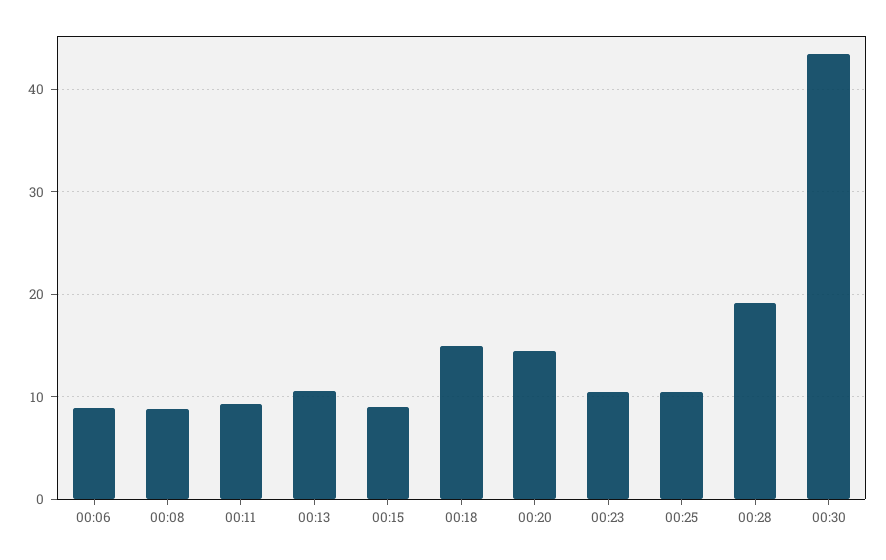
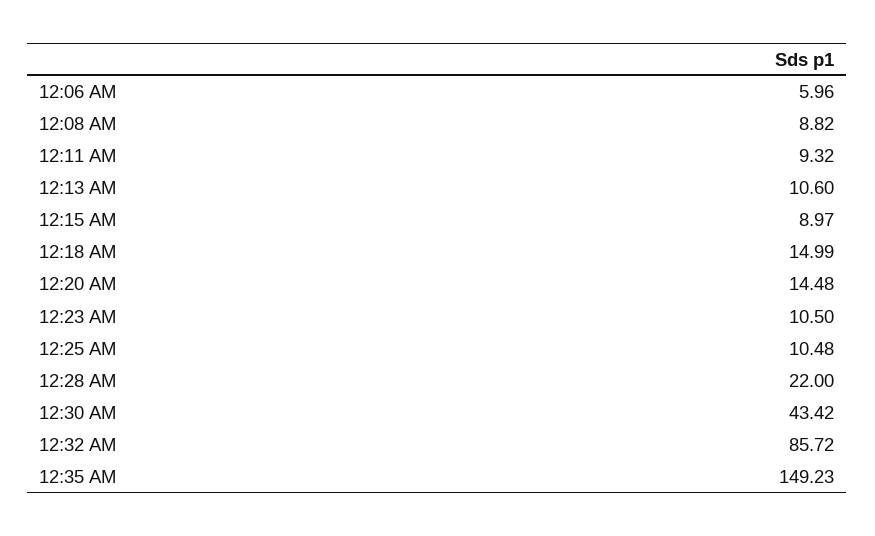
00:06: 9 -> 5.96
00:28: 19 -> 22
12:32 AM: none -> 85.72
12:35 AM: none -> 149.23

